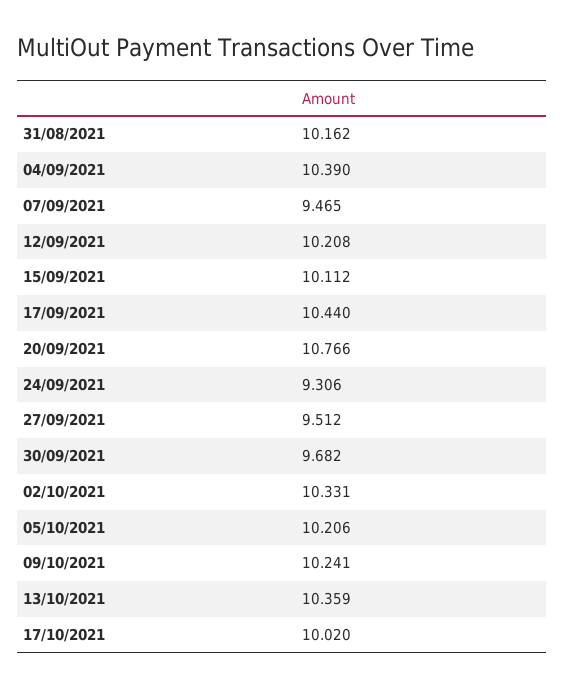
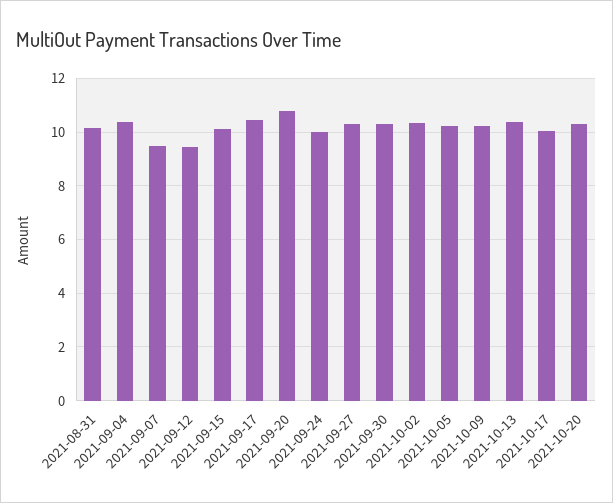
12/09/2021: 10.208 -> 9.5
24/09/2021: 9.306 -> 10
27/09/2021: 9.512 -> 10.25
30/09/2021: 9.682 -> 10.25
2021-10-20: none -> 10.25

